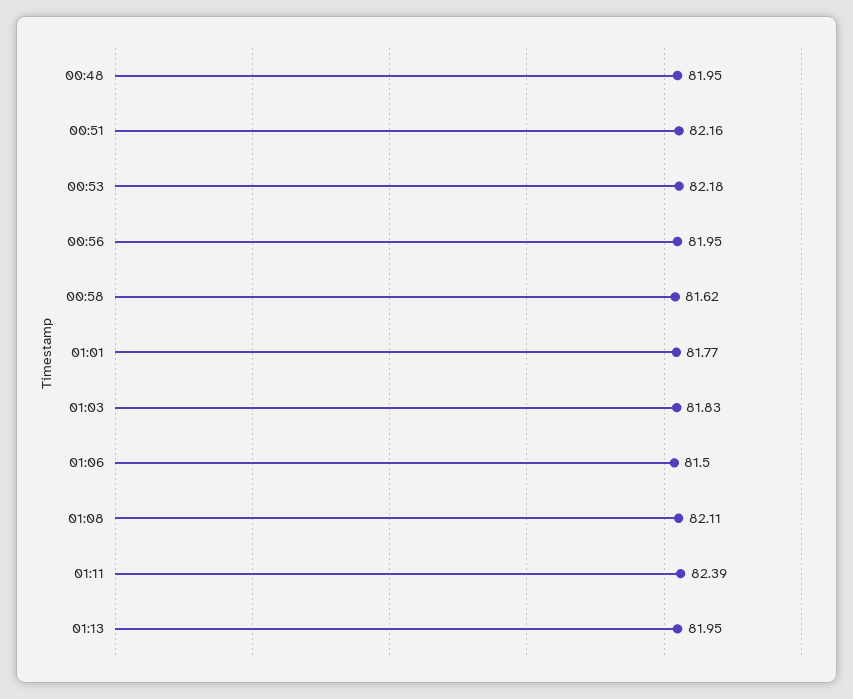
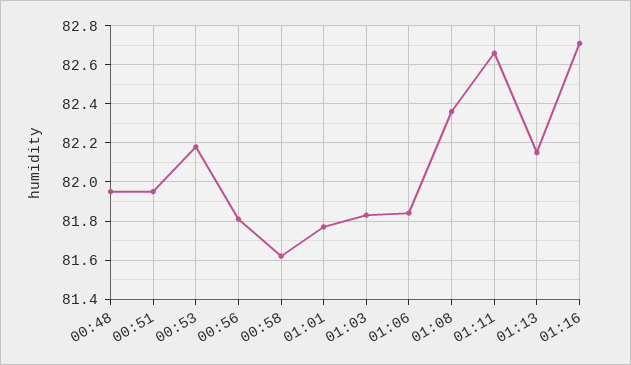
00:51: 82.16 -> 81.95
00:56: 81.95 -> 81.8
01:06: 81.5 -> 81.85
01:08: 82.11 -> 82.35
01:11: 82.39 -> 82.65
01:13: 81.95 -> 82.15
01:16: none -> 82.7

